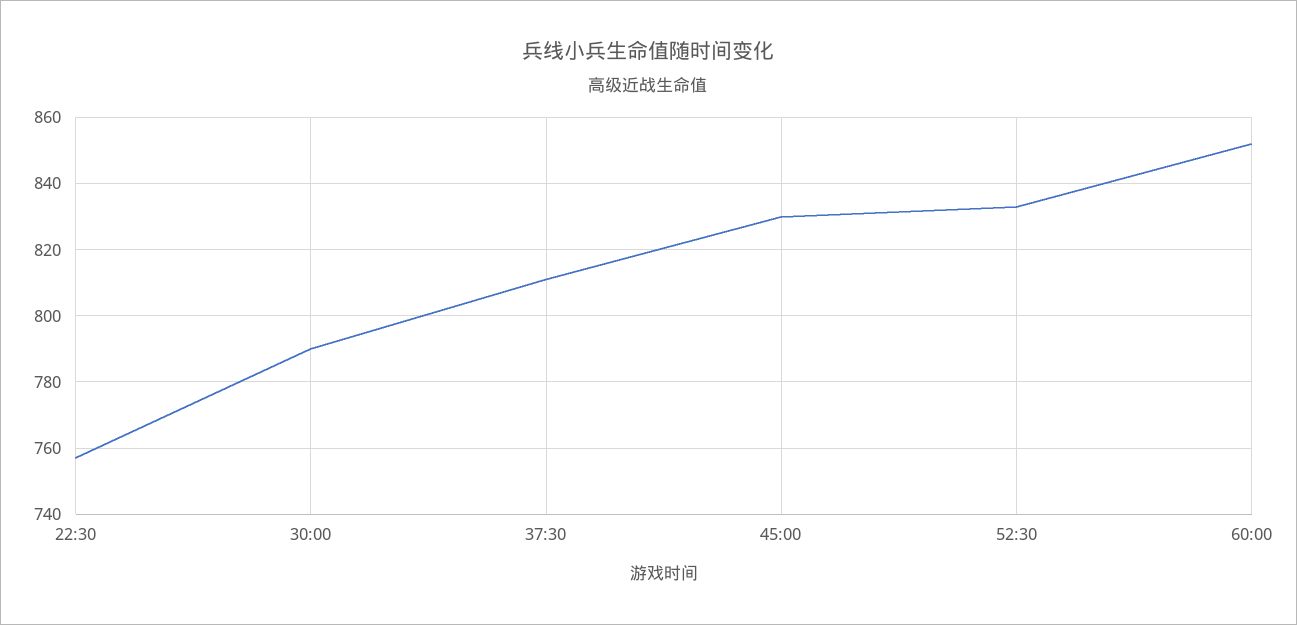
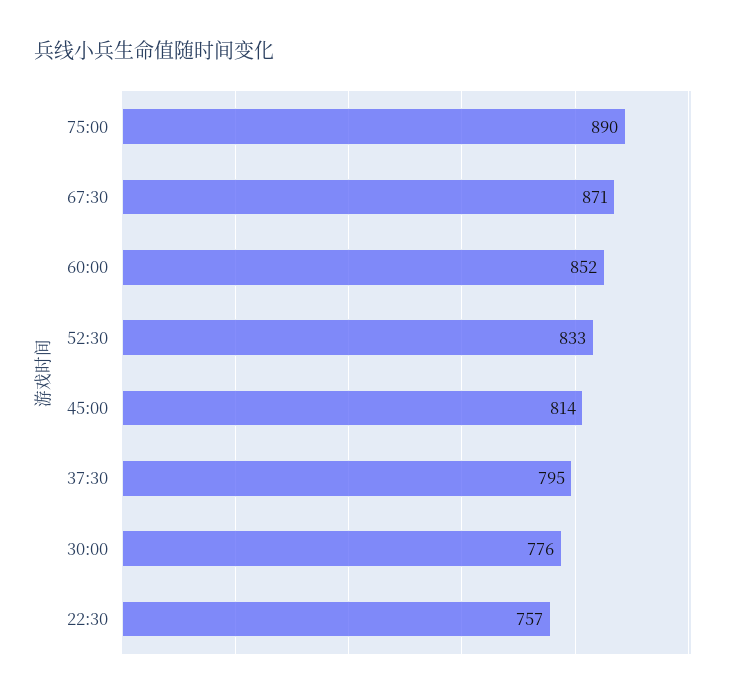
30:00: 790 -> 776
37:30: 810 -> 795
45:00: 830 -> 814
75:00: none -> 890
67:30: none -> 871

